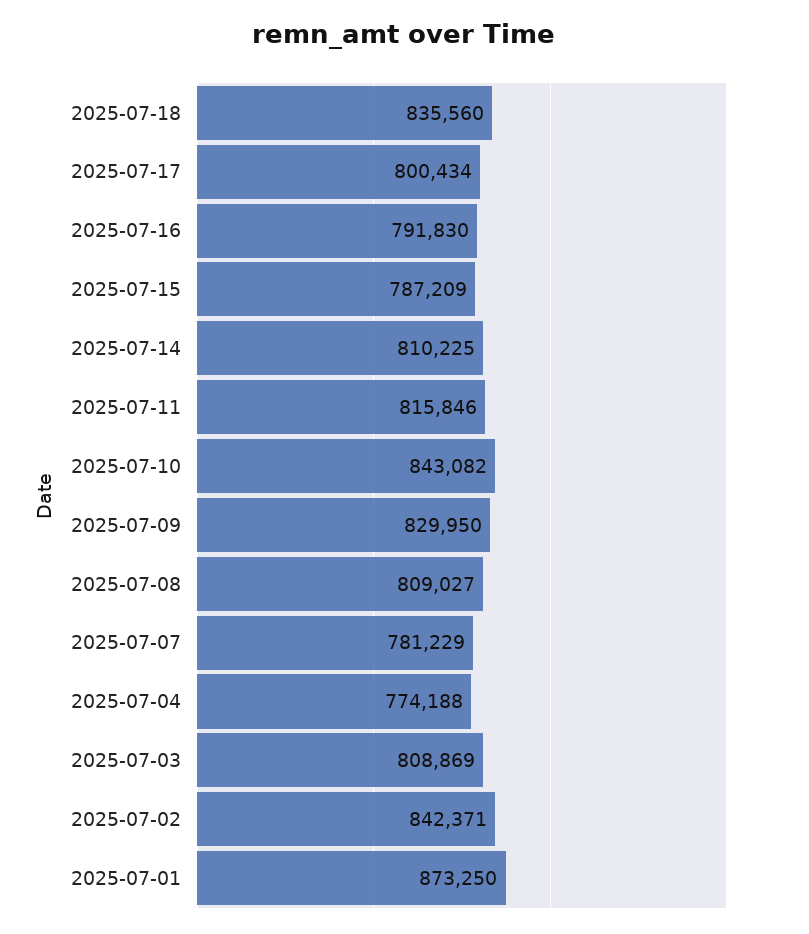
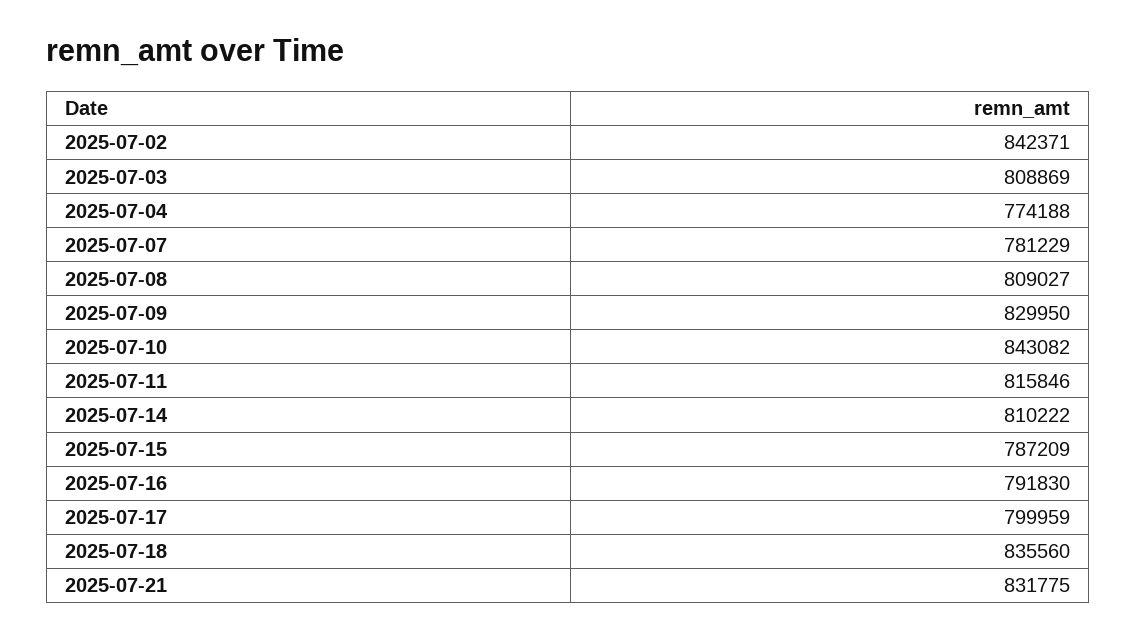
2025-07-17: 800434 -> 799959
2025-07-14: 810225 -> 810222
2025-07-01: 873250 -> none
2025-07-21: none -> 831775

